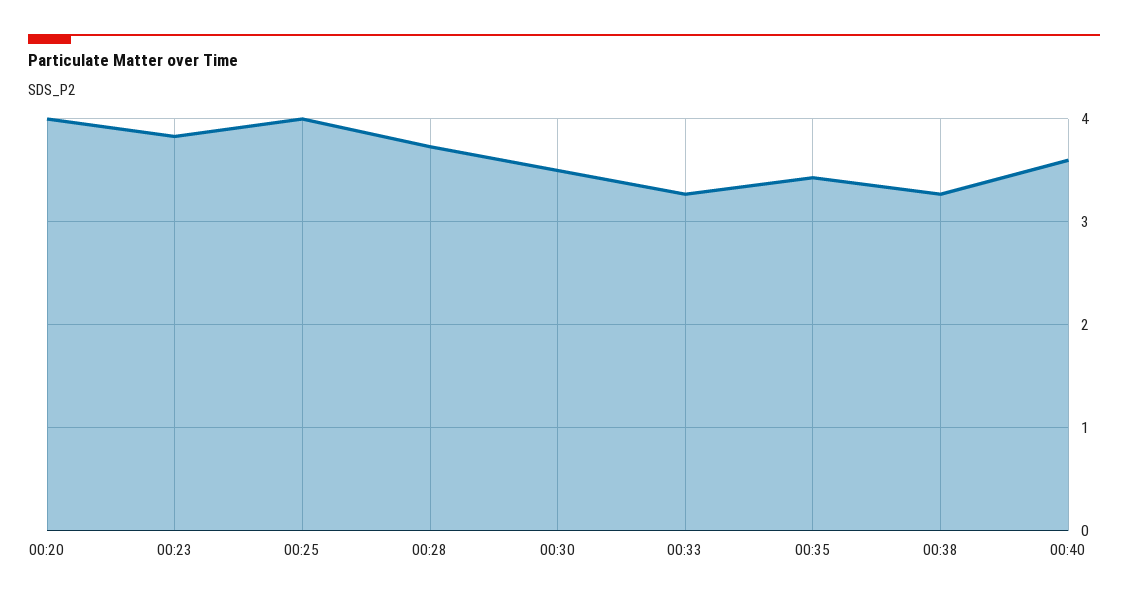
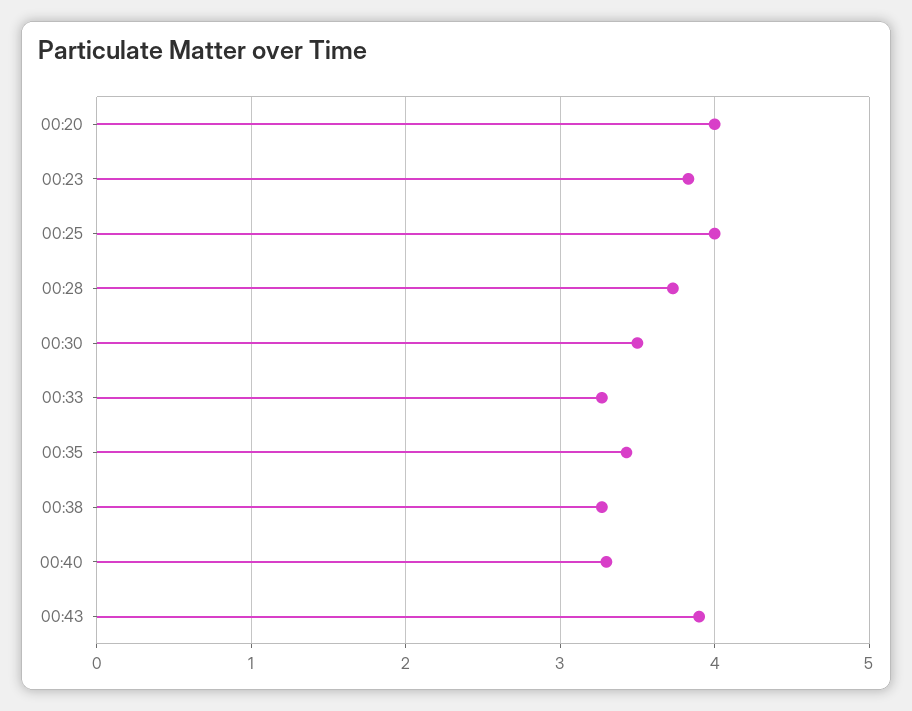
00:40: 3.6 -> 3.3
00:43: none -> 3.9

